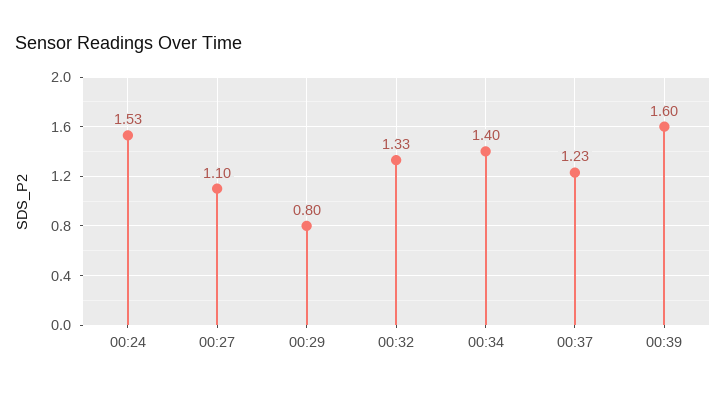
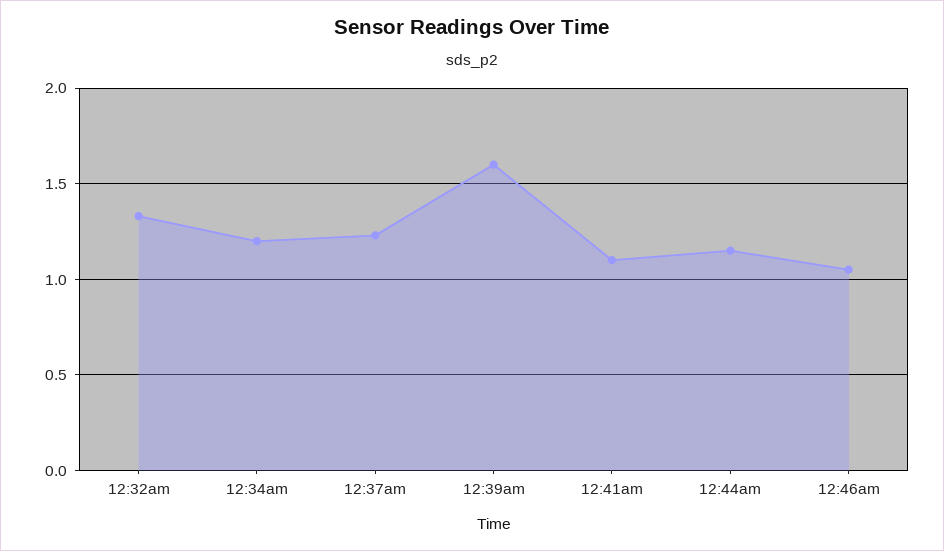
00:24: 1.53 -> none
00:27: 1.1 -> none
00:29: 0.8 -> none
00:34: 1.4 -> 1.2
12:41am: none -> 1.1
12:44am: none -> 1.15
12:46am: none -> 1.05

